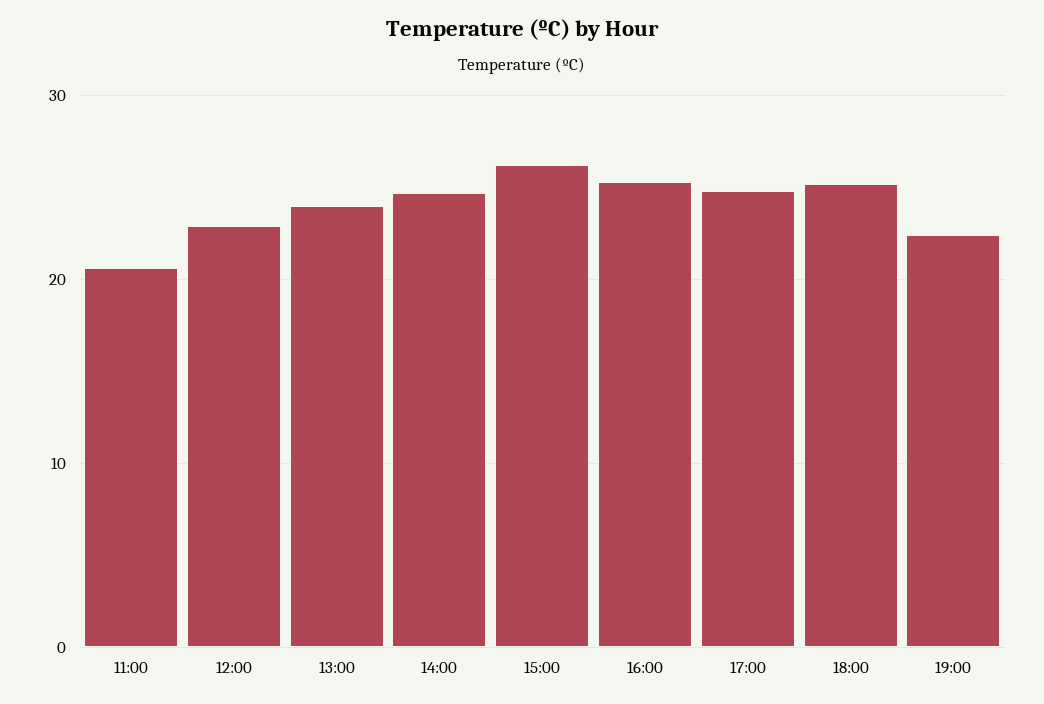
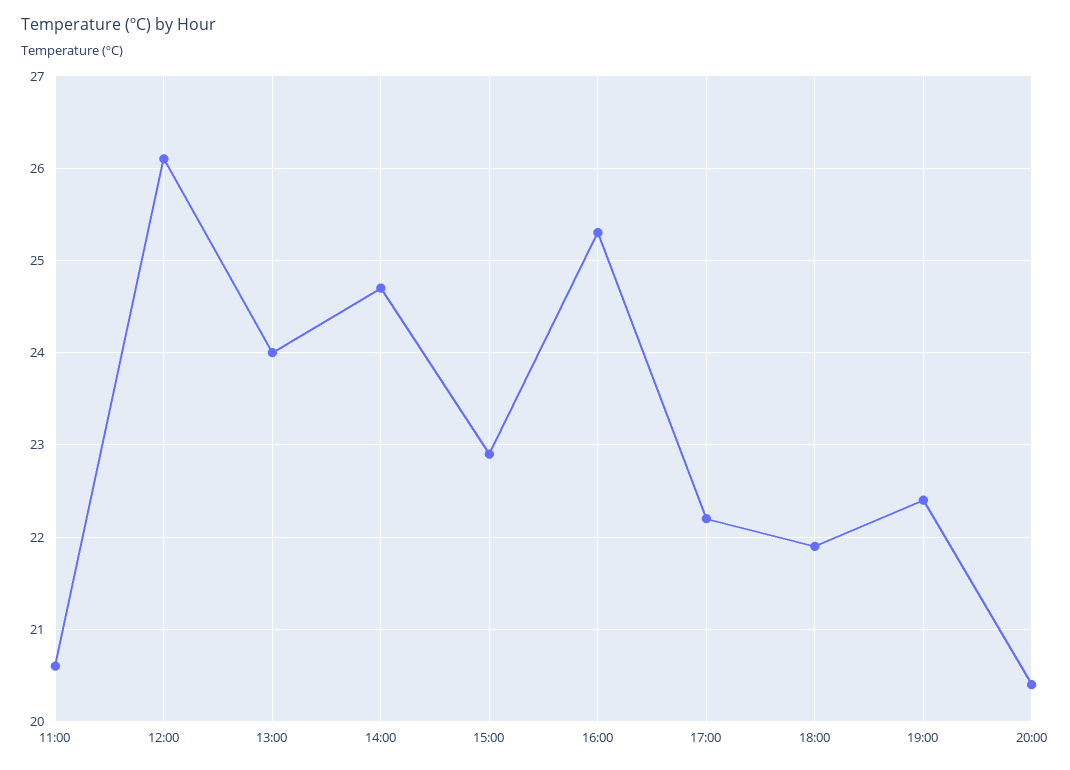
12:00: 23 -> 26.1
15:00: 26 -> 22.9
17:00: 25 -> 22.2
18:00: 25 -> 21.9
20:00: none -> 20.4

